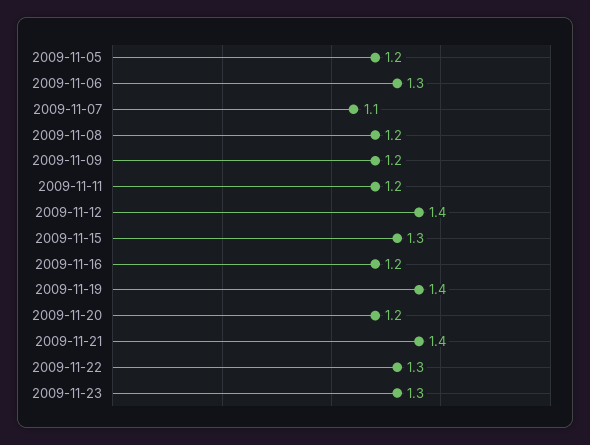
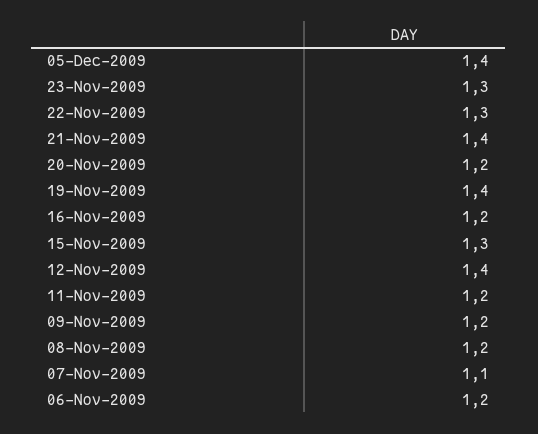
2009-11-05: 1.2 -> none
2009-11-06: 1.3 -> 1.2
05-Dec-2009: none -> 1.4

